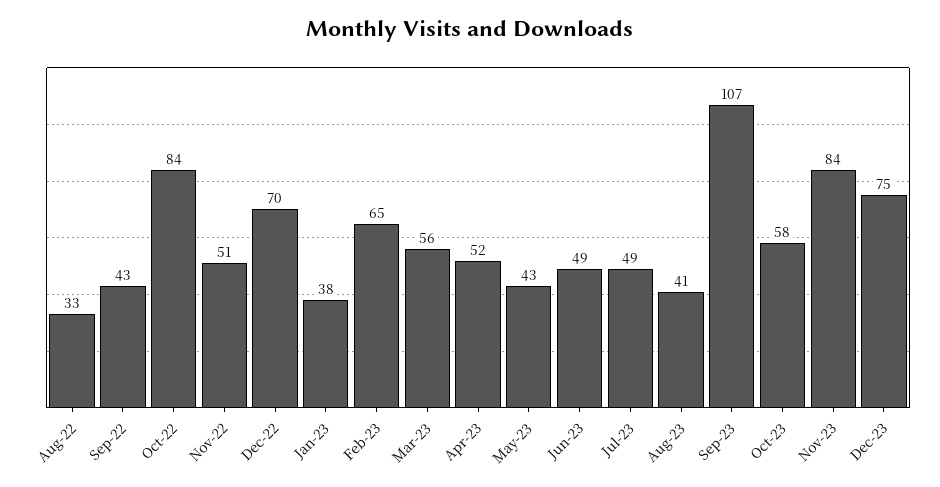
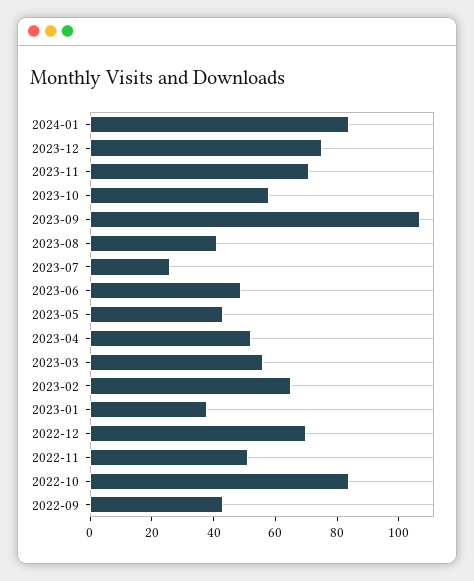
Aug-22: 33 -> none
Jul-23: 49 -> 25
Nov-23: 84 -> 70
2024-01: none -> 85

